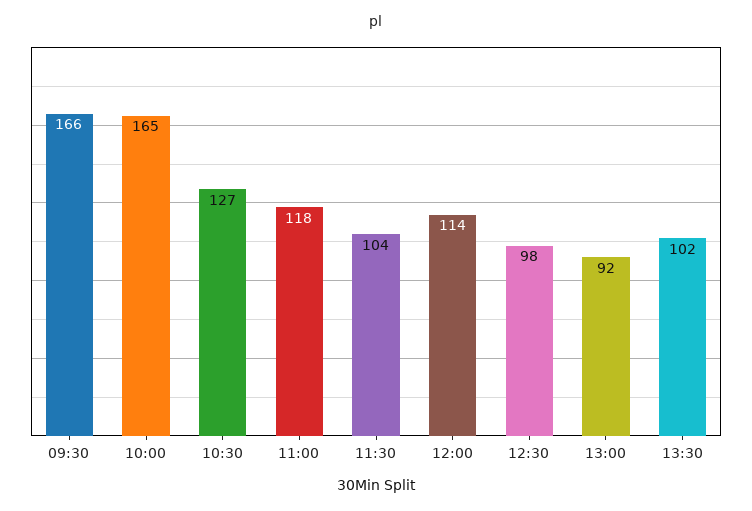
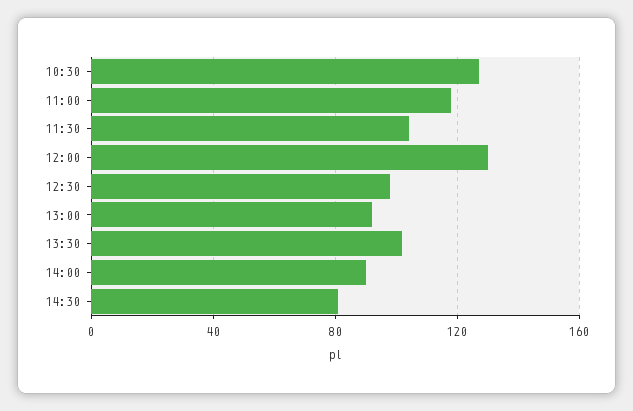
09:30: 166 -> none
10:00: 165 -> none
12:00: 114 -> 130
14:00: none -> 90
14:30: none -> 80

